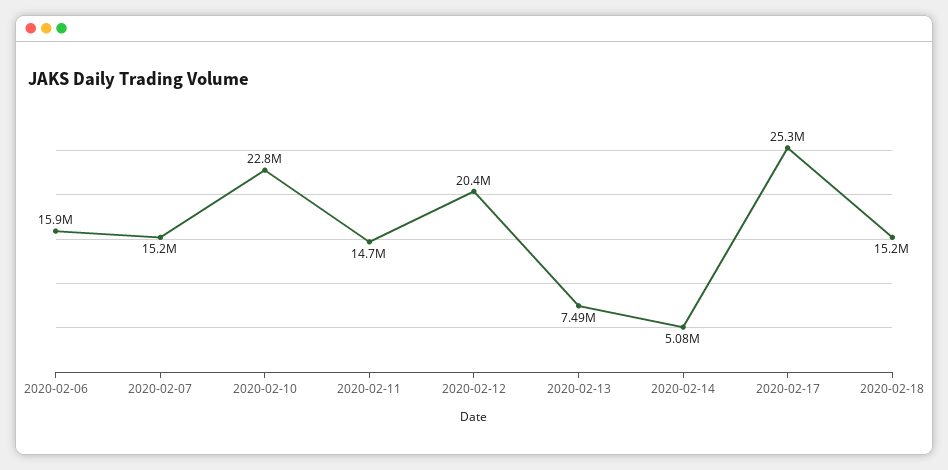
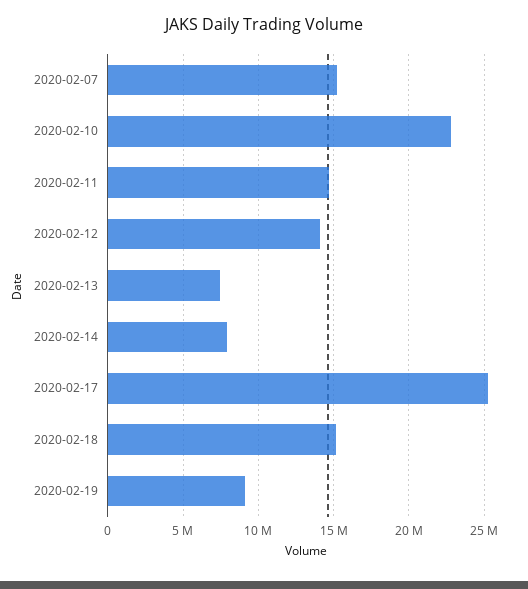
2020-02-06: 15900000 -> none
2020-02-12: 20400000 -> 14000000
2020-02-14: 5080000 -> 8000000
2020-02-19: none -> 9000000

